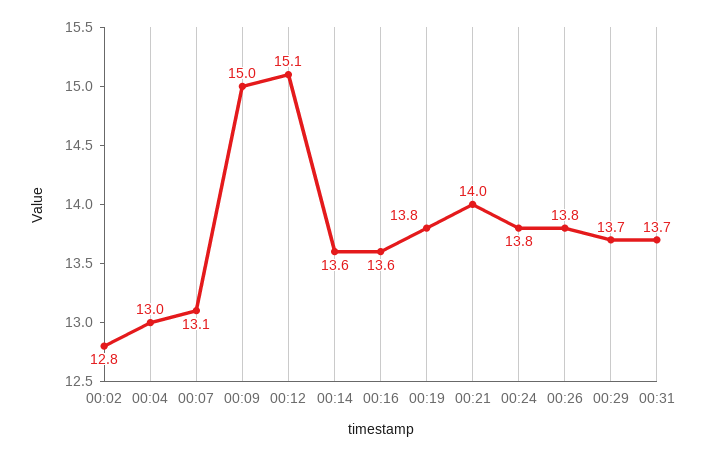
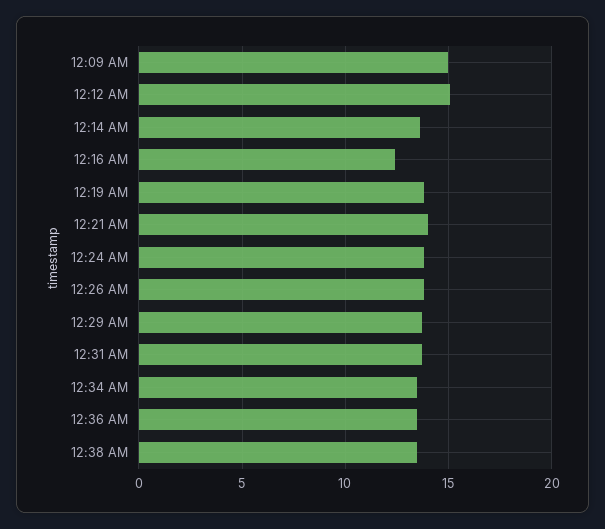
00:02: 12.8 -> none
00:04: 13 -> none
00:07: 13.1 -> none
00:16: 13.6 -> 12.5
12:34 AM: none -> 13.5
12:36 AM: none -> 13.5
12:38 AM: none -> 13.5

